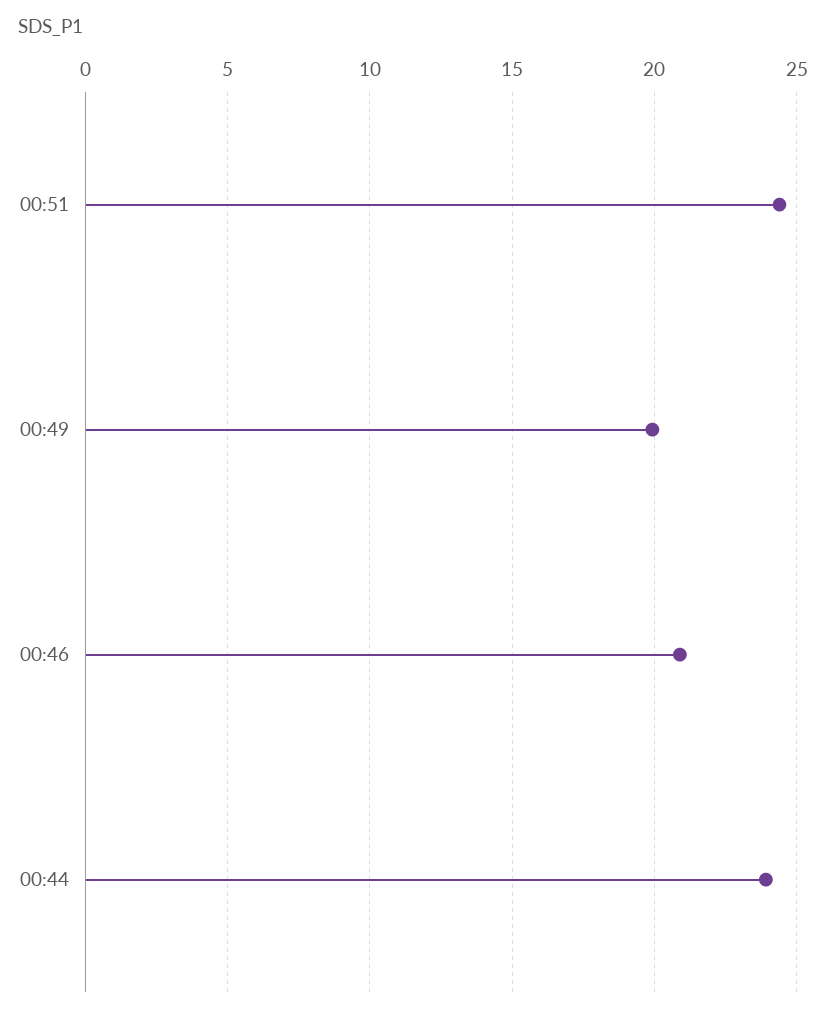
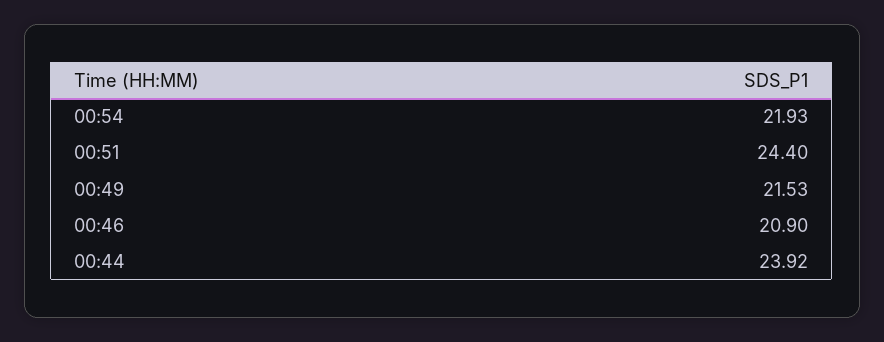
00:49: 20 -> 21.53
00:54: none -> 21.93

